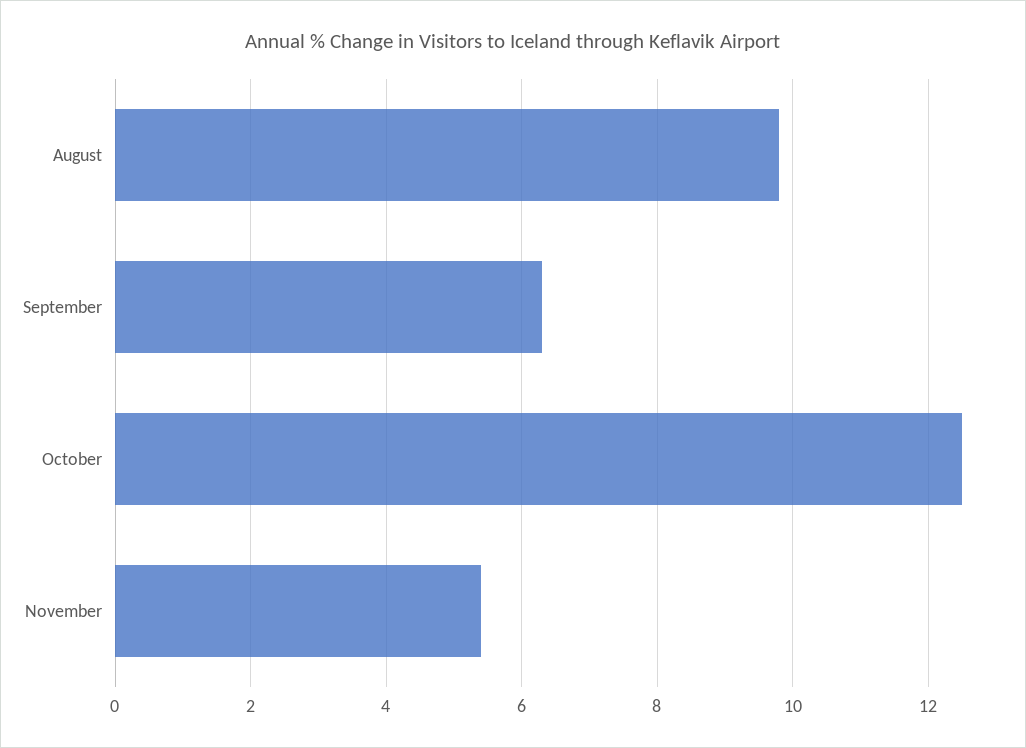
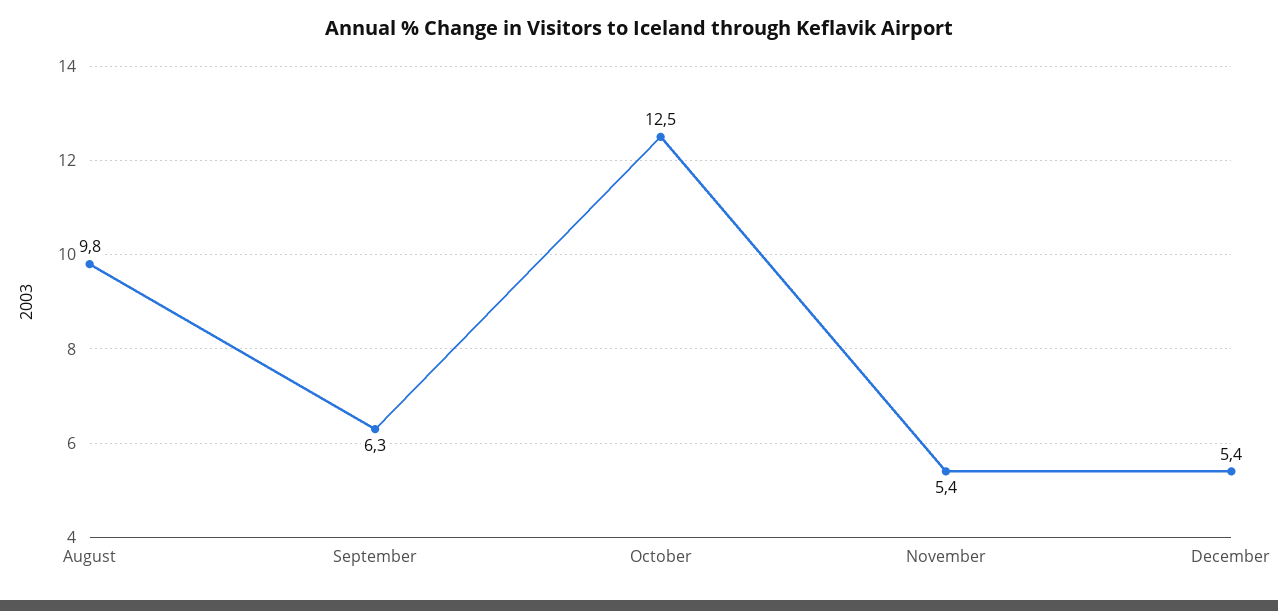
December: none -> 5.4

